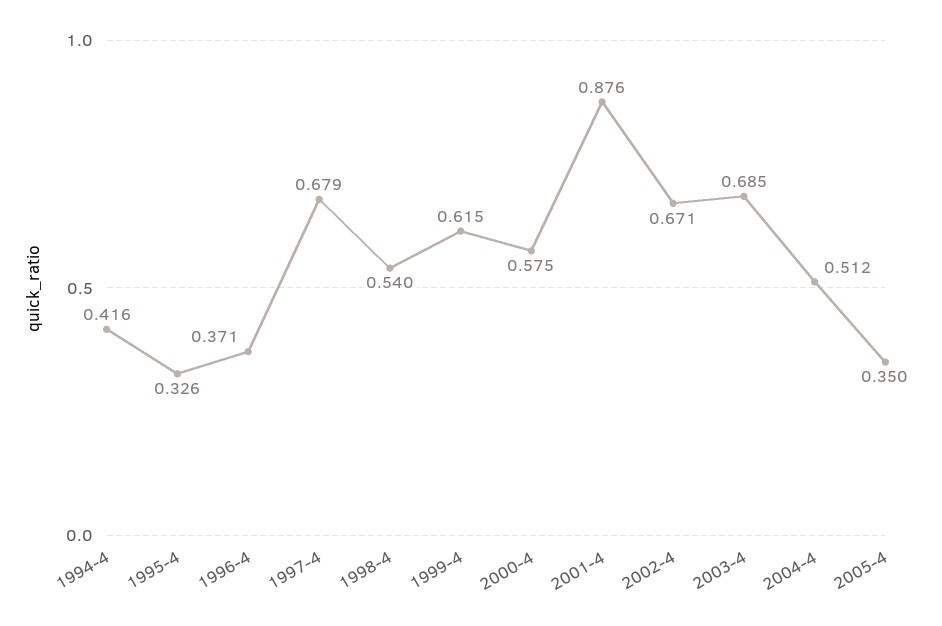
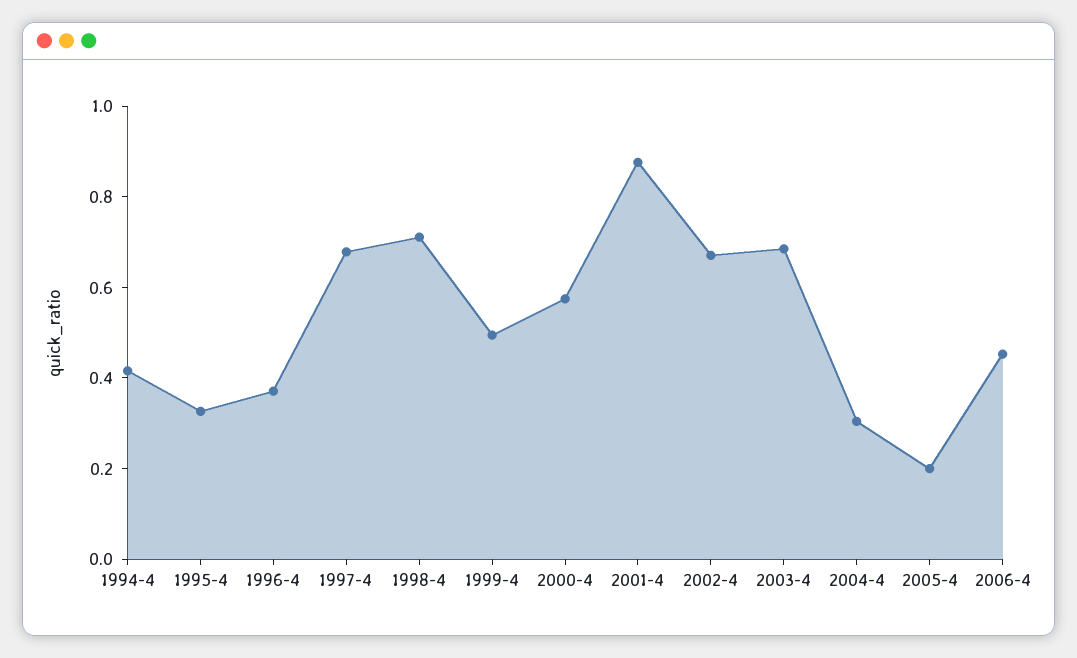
1998-4: 0.54 -> 0.7
1999-4: 0.615 -> 0.5
2004-4: 0.512 -> 0.3
2005-4: 0.35 -> 0.2
2006-4: none -> 0.45

